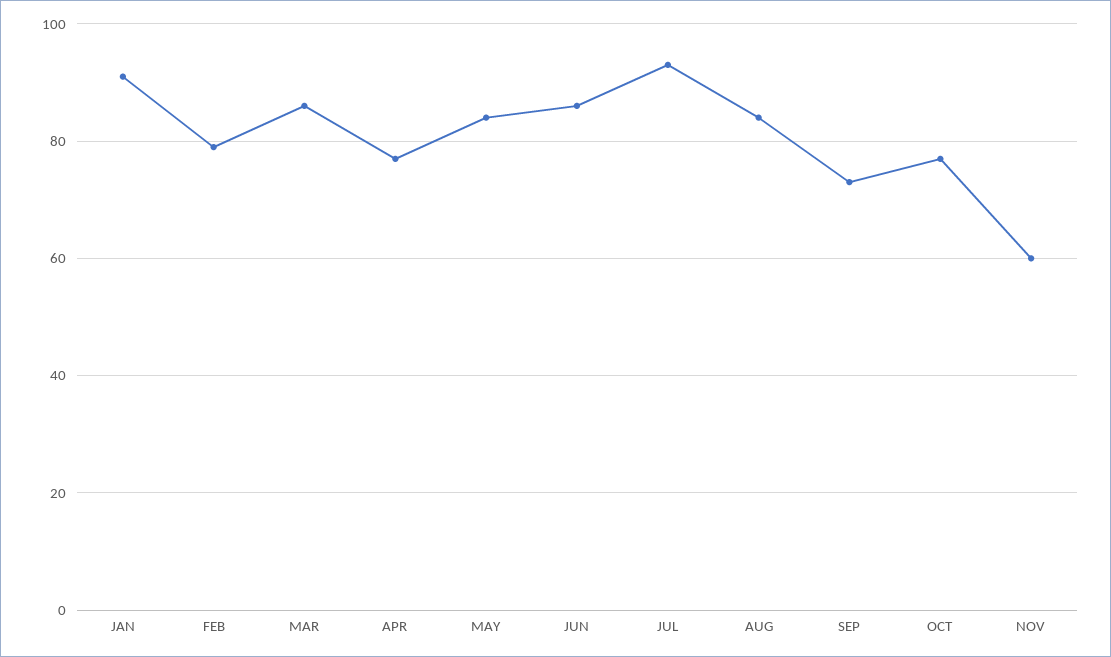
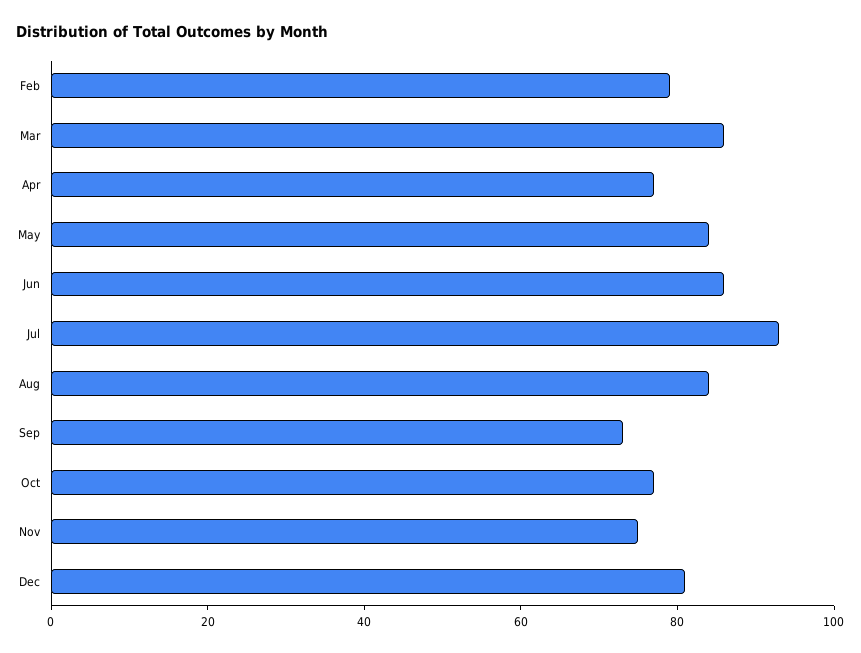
JAN: 90 -> none
NOV: 60 -> 75
Dec: none -> 80

